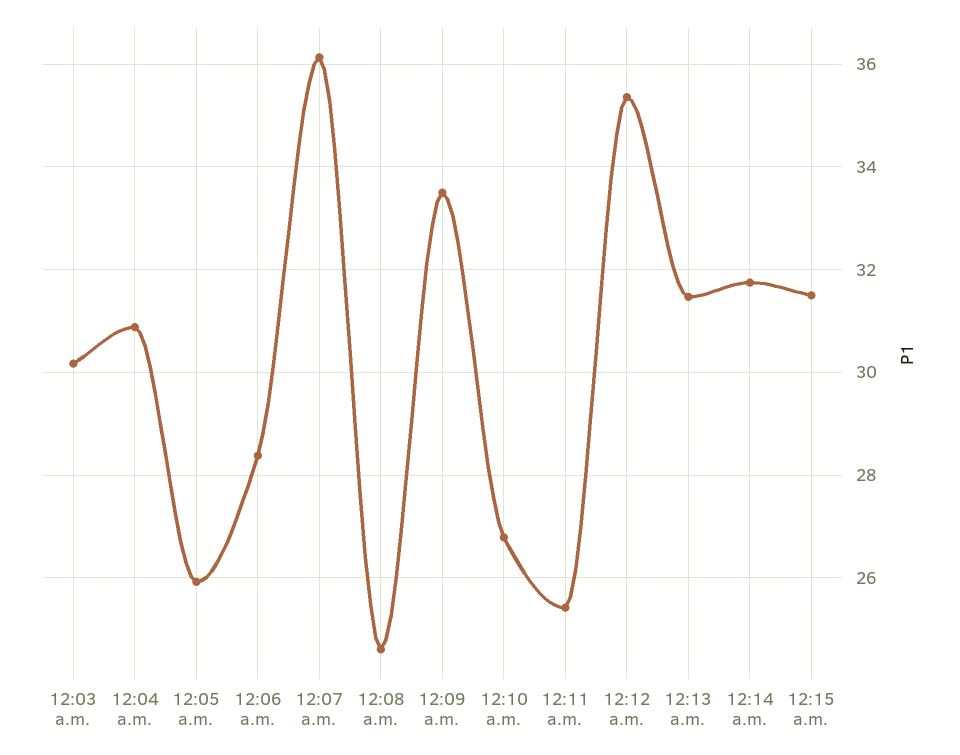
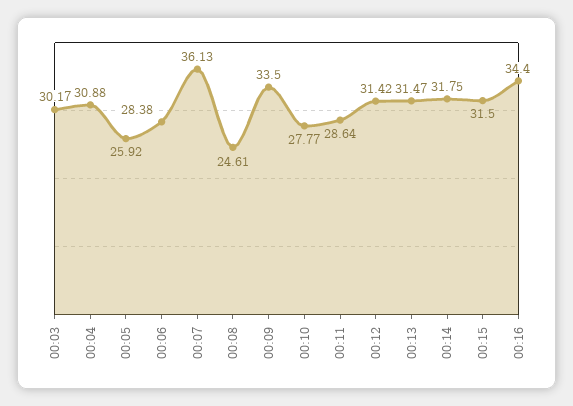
12:10 a.m.: 26.8 -> 27.77
12:11 a.m.: 25.4 -> 28.64
12:12 a.m.: 35.4 -> 31.42
00:16: none -> 34.4

